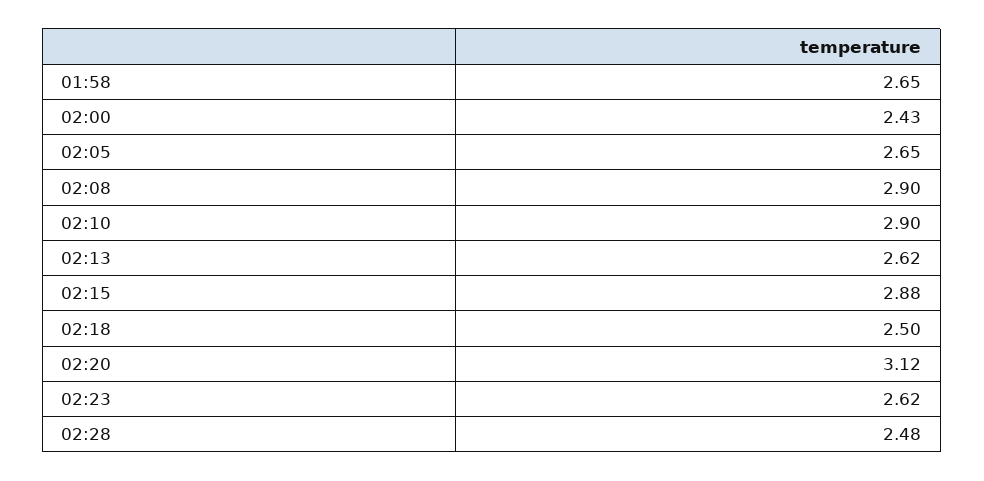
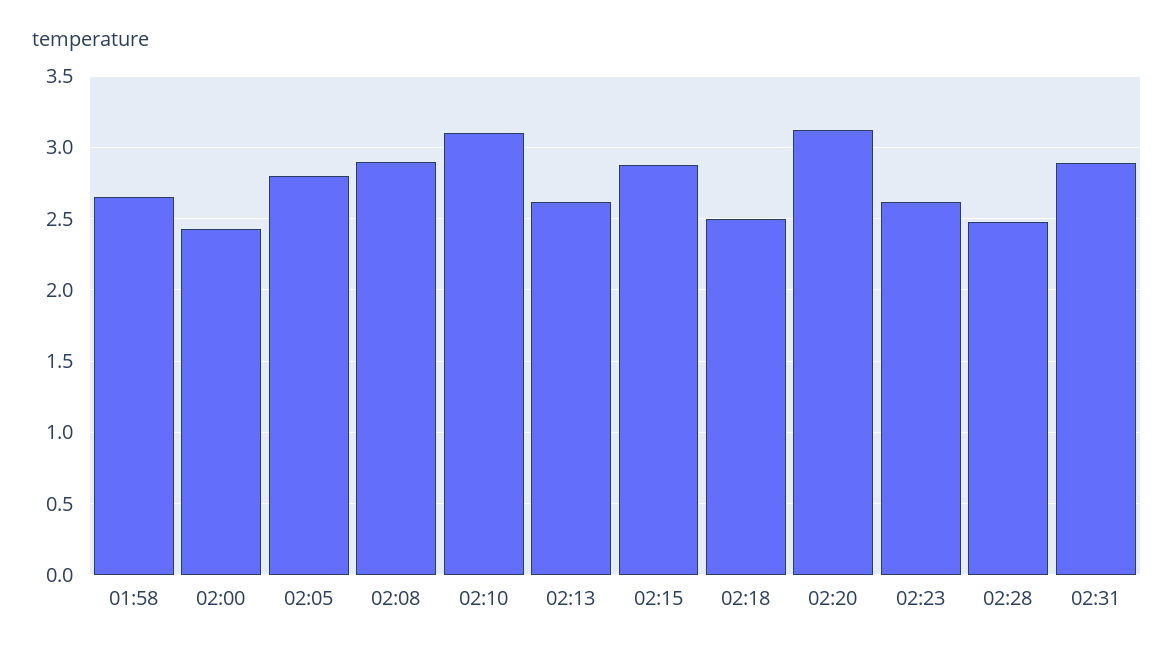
02:05: 2.65 -> 2.8
02:10: 2.9 -> 3.1
02:31: none -> 2.9

